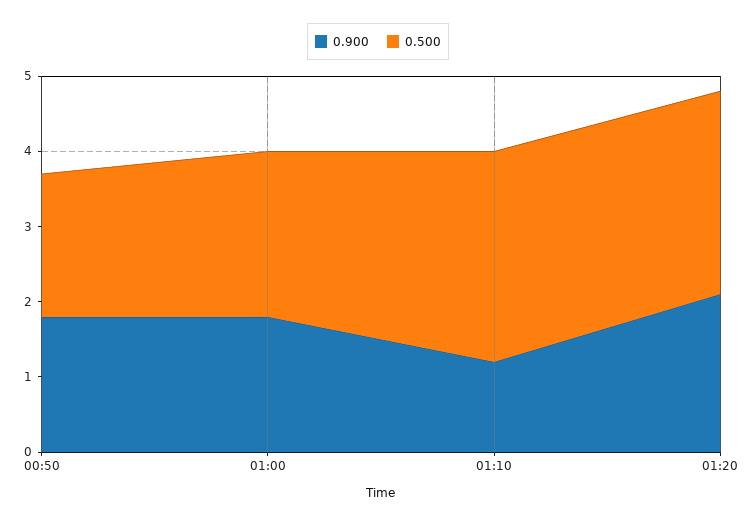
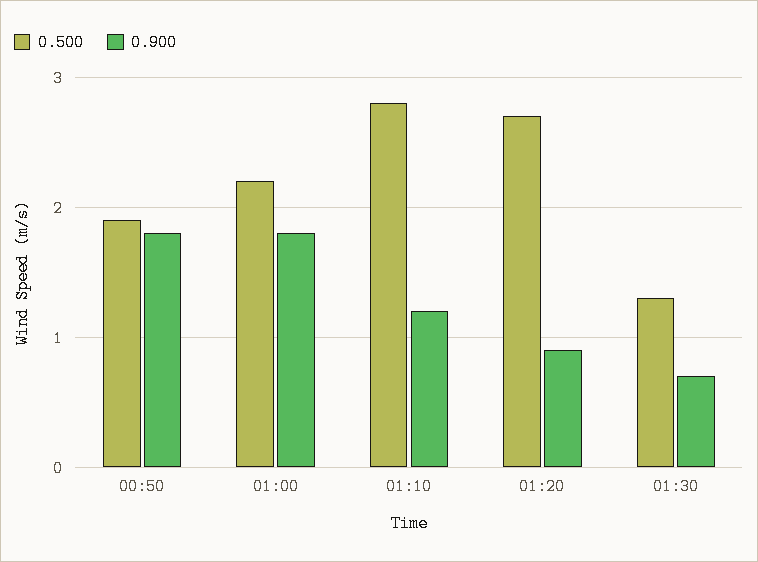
0.900, 01:20: 2 -> 0.9
0.500, 01:30: none -> 1.3
0.900, 01:30: none -> 0.7

